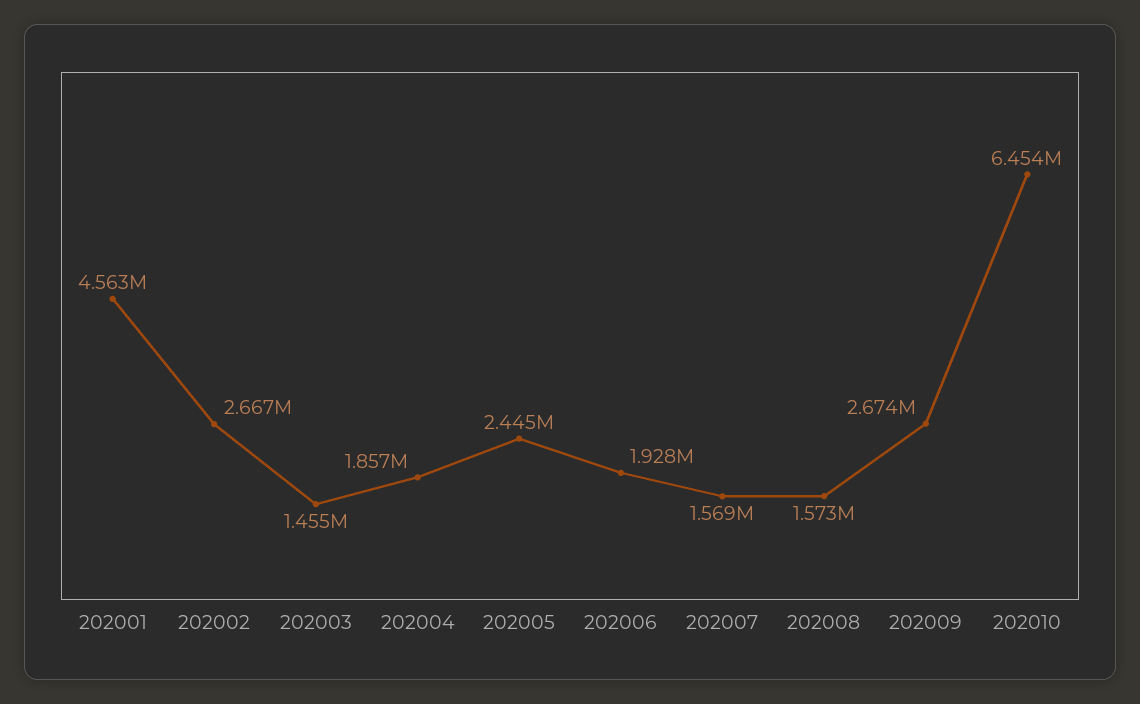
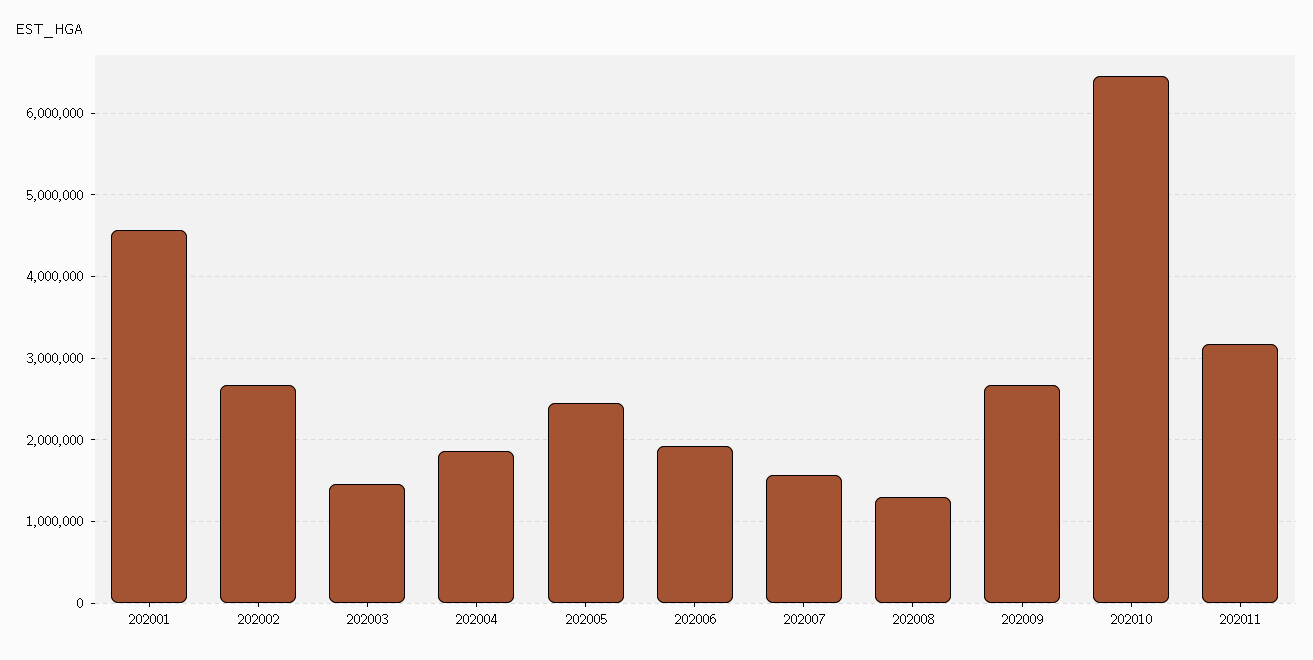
202008: 1573000 -> 1300000
202011: none -> 3200000

